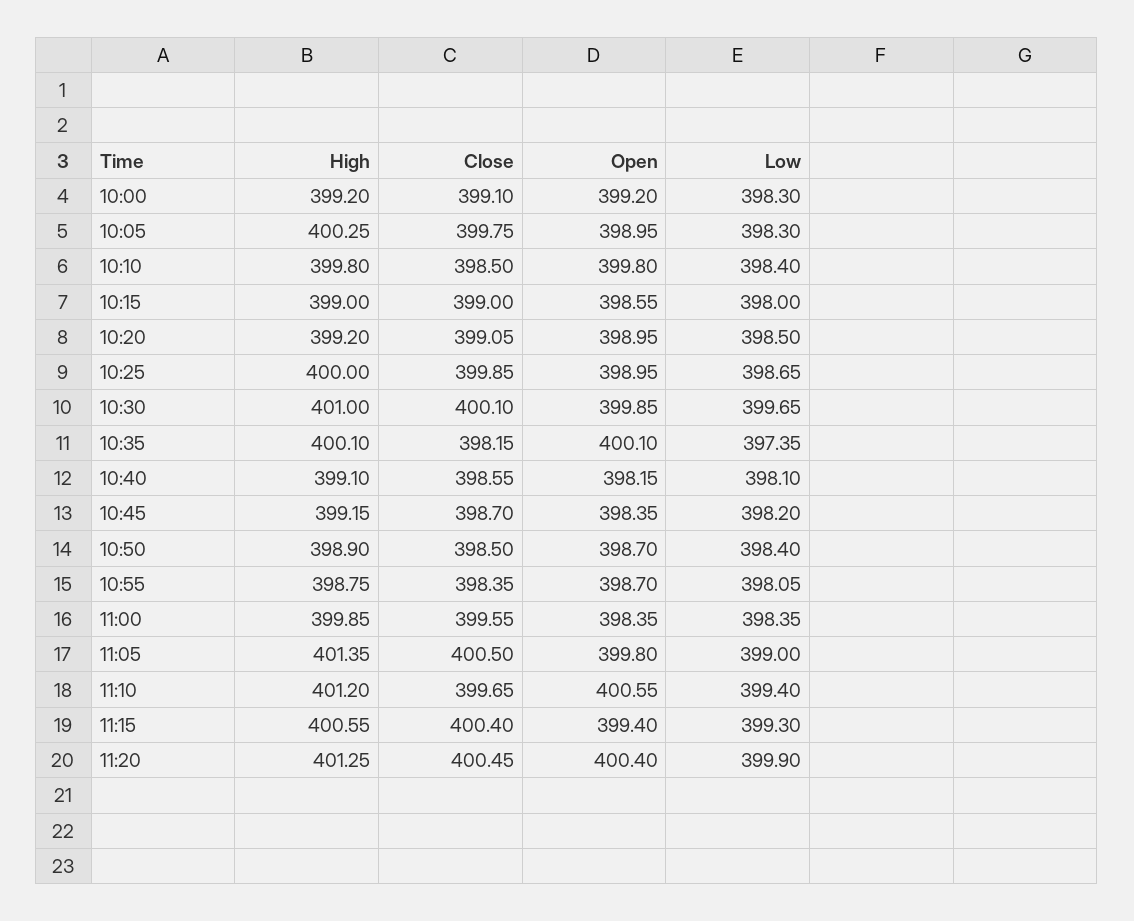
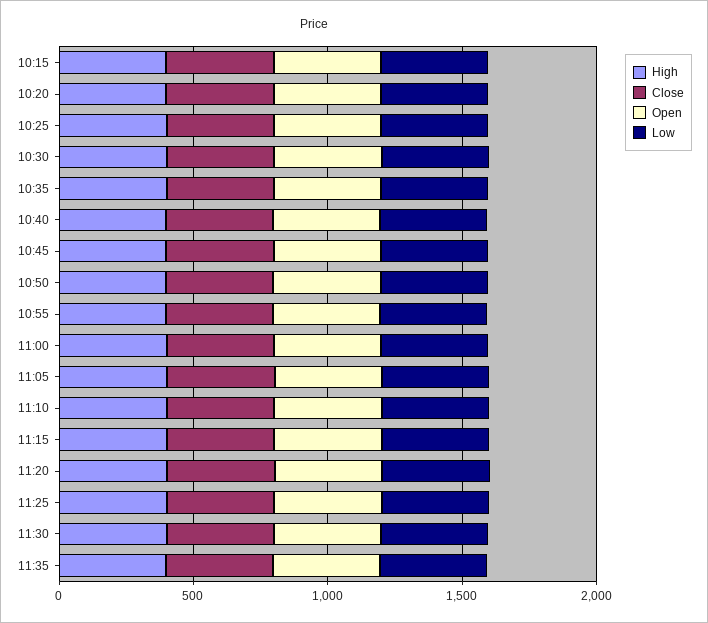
High, 10:00: 399.2 -> none
Close, 10:00: 399.1 -> none
Open, 10:00: 399.2 -> none
Low, 10:00: 398.3 -> none
High, 10:05: 400.25 -> none
Close, 10:05: 399.75 -> none
Open, 10:05: 398.95 -> none
Low, 10:05: 398.3 -> none
High, 10:10: 399.8 -> none
Close, 10:10: 398.5 -> none
Open, 10:10: 399.8 -> none
Low, 10:10: 398.4 -> none
High, 11:25: none -> 400
Close, 11:25: none -> 400
Open, 11:25: none -> 400
Low, 11:25: none -> 400
High, 11:30: none -> 400
Close, 11:30: none -> 400
Open, 11:30: none -> 400
Low, 11:30: none -> 400
High, 11:35: none -> 400
Close, 11:35: none -> 400
Open, 11:35: none -> 400
Low, 11:35: none -> 400

